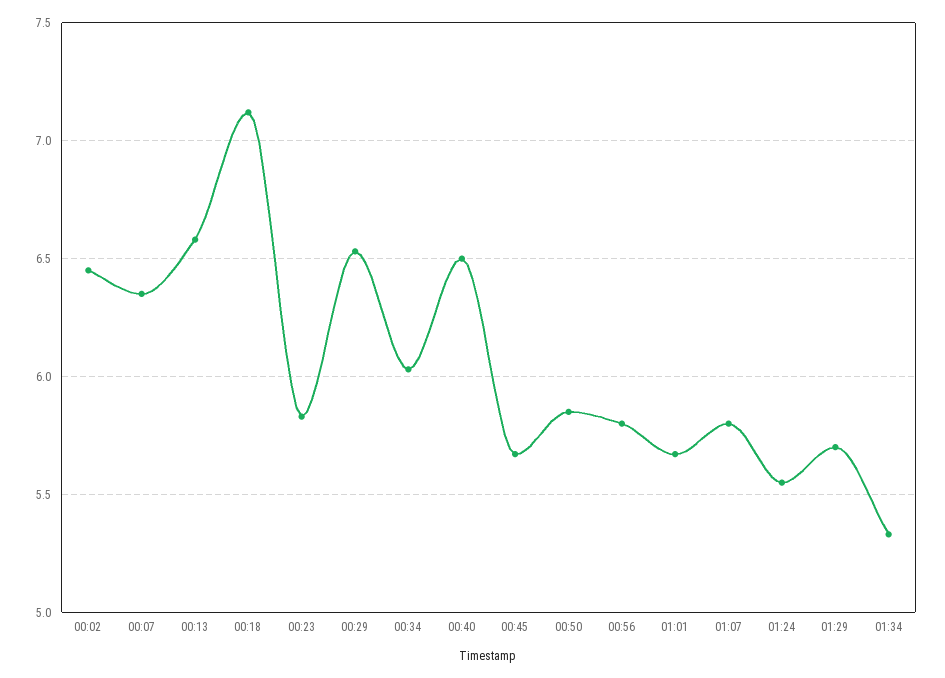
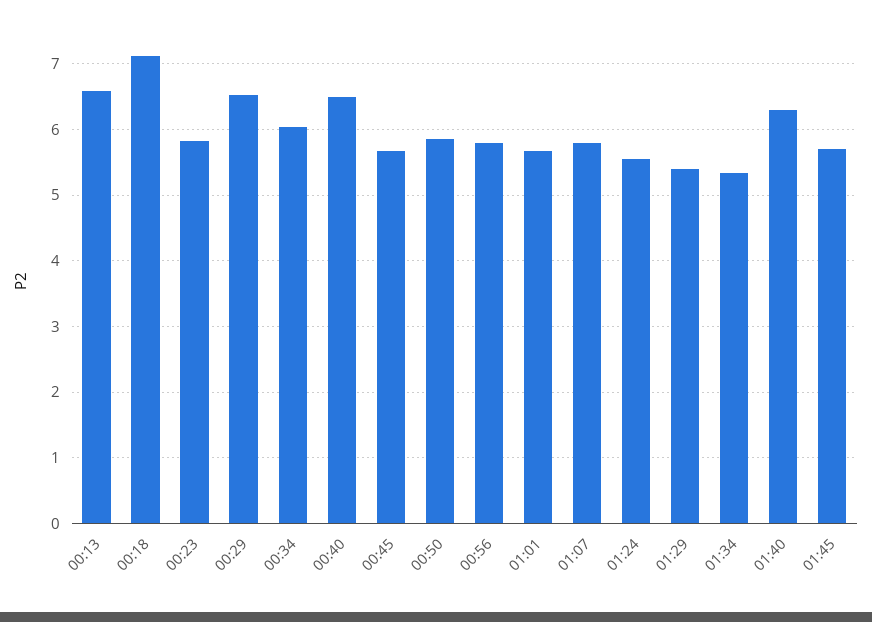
00:02: 6.45 -> none
00:07: 6.35 -> none
01:29: 5.7 -> 5.4
01:40: none -> 6.3
01:45: none -> 5.7

